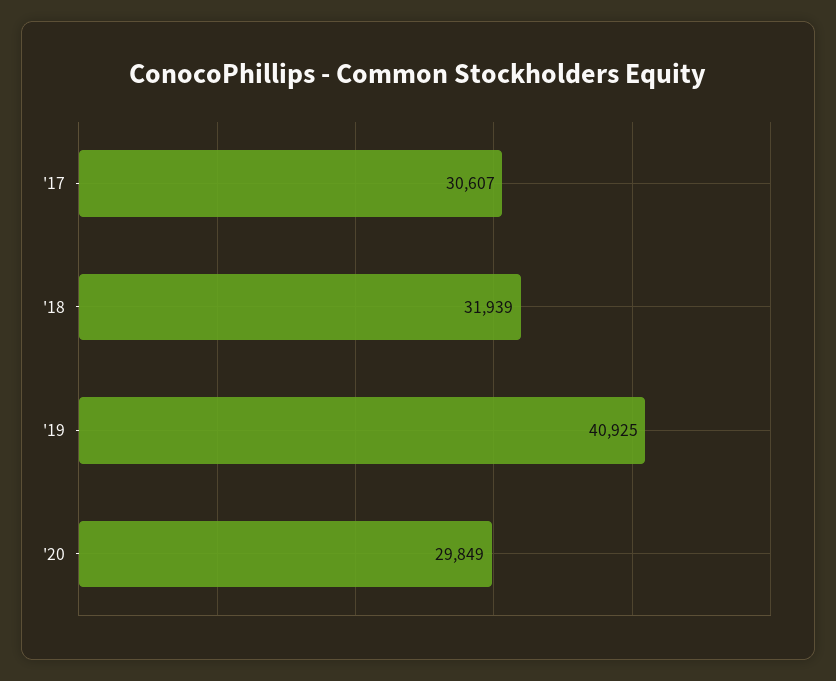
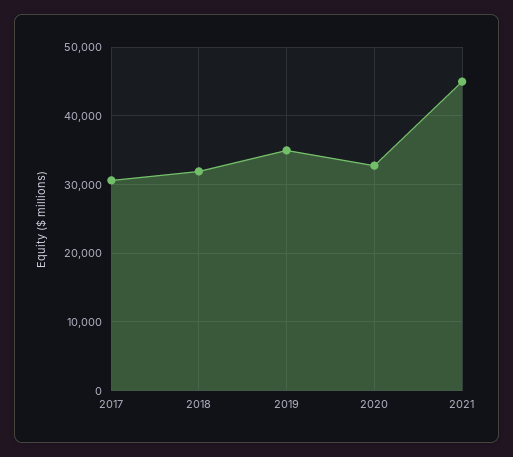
'19: 40925 -> 35000
'20: 29849 -> 33000
2021: none -> 45000

